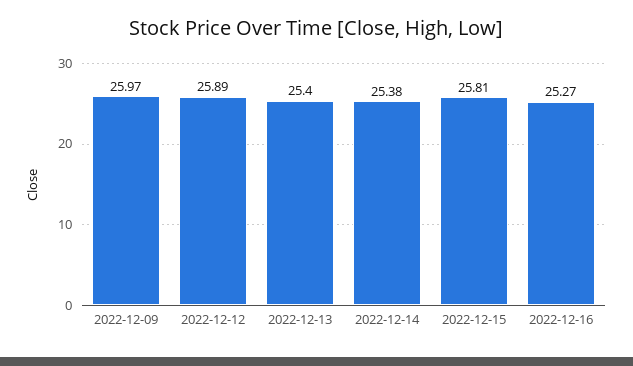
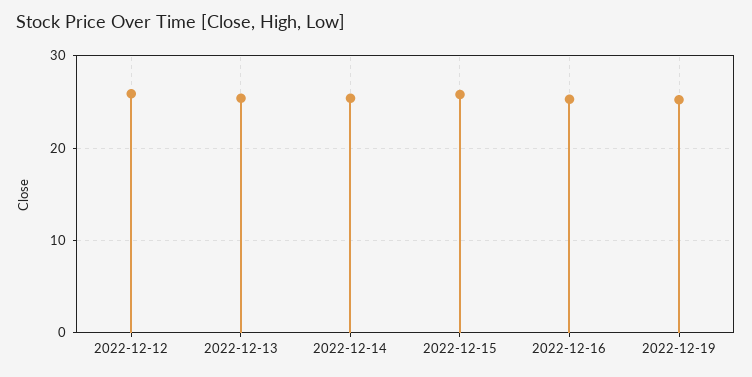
2022-12-09: 25.97 -> none
2022-12-19: none -> 25

